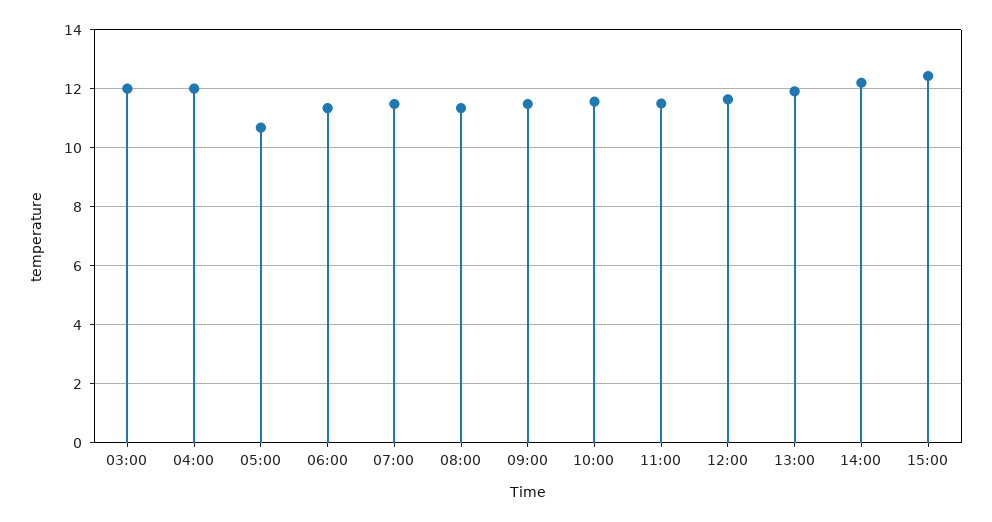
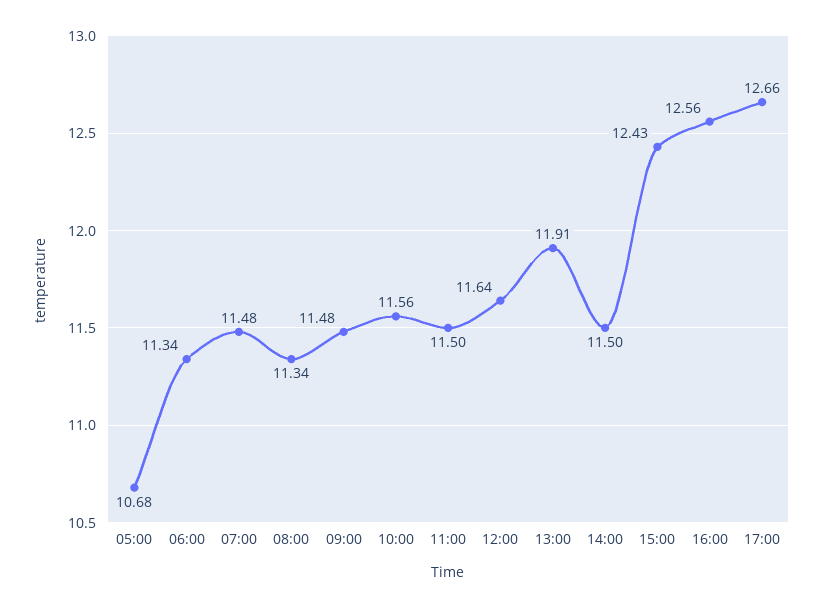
03:00: 12 -> none
04:00: 12 -> none
14:00: 12.25 -> 11.5
16:00: none -> 12.56
17:00: none -> 12.66

